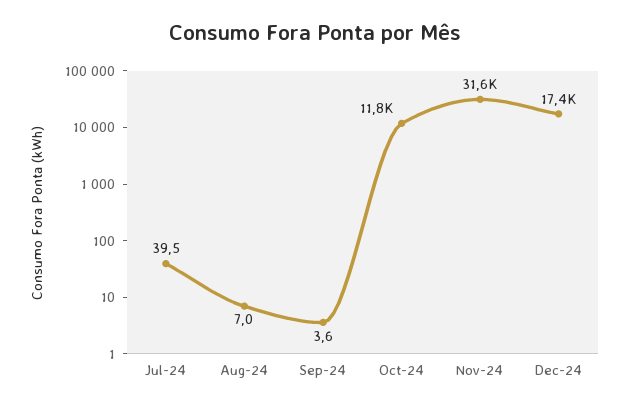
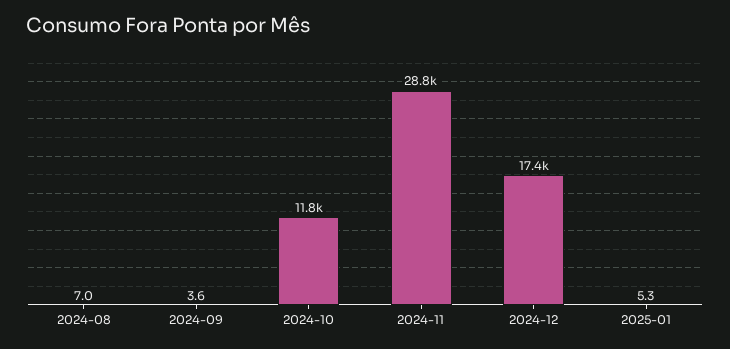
Jul-24: 39.5 -> none
Nov-24: 31600 -> 28800
2025-01: none -> 5.3

